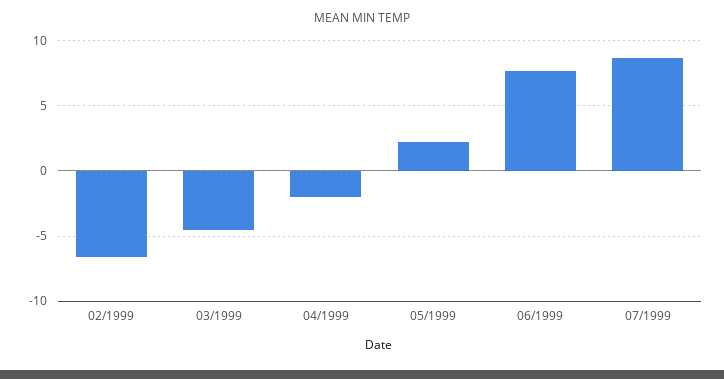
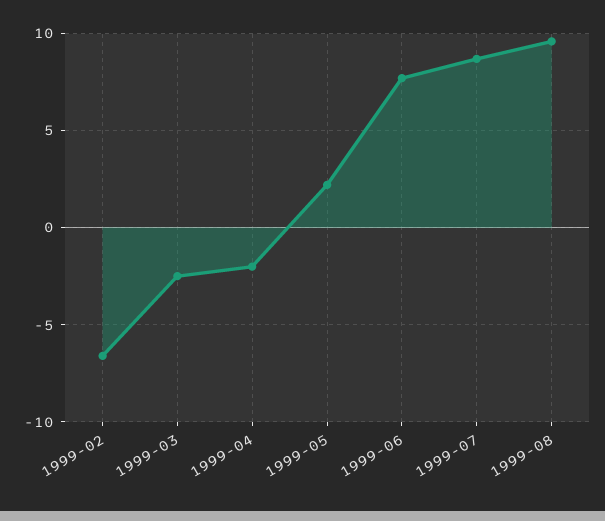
03/1999: -4.5 -> -2.5
1999-08: none -> 9.5

